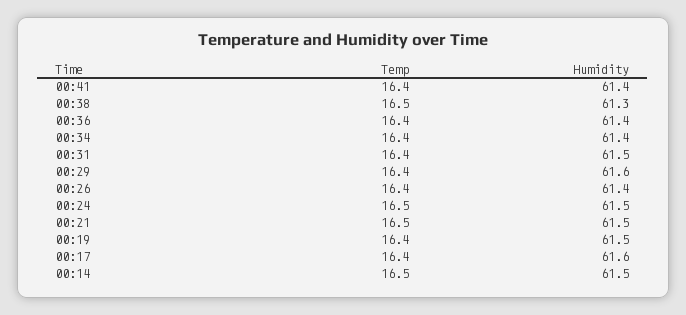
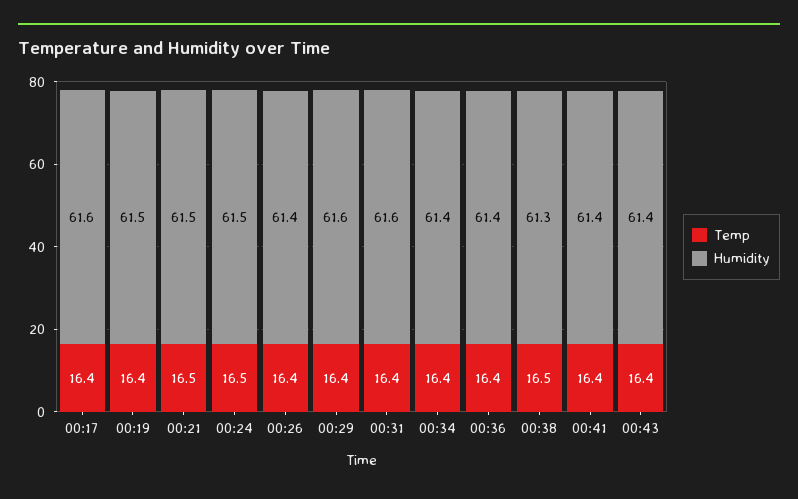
Humidity, 00:31: 61.5 -> 61.6
Temp, 00:14: 16.5 -> none
Humidity, 00:14: 61.5 -> none
Temp, 00:43: none -> 16.4
Humidity, 00:43: none -> 61.4

